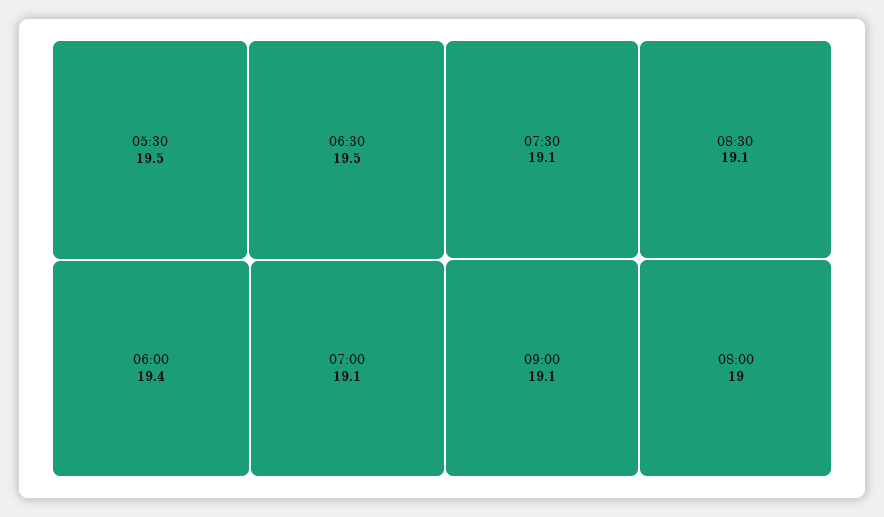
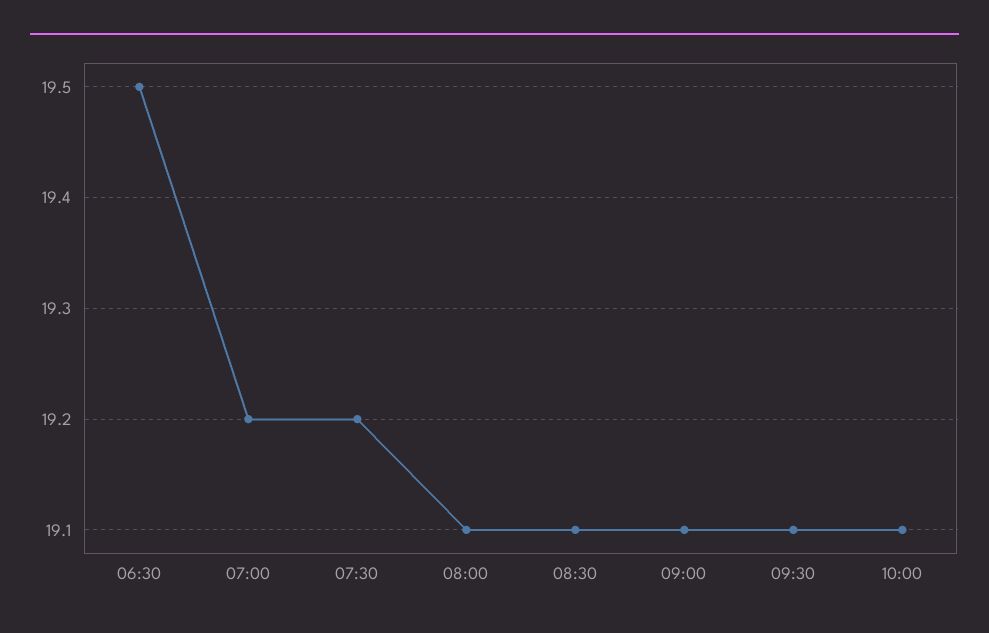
05:30: 19.5 -> none
06:00: 19.4 -> none
07:00: 19.1 -> 19.2
07:30: 19.1 -> 19.2
08:00: 19 -> 19.1
09:30: none -> 19.1
10:00: none -> 19.1

